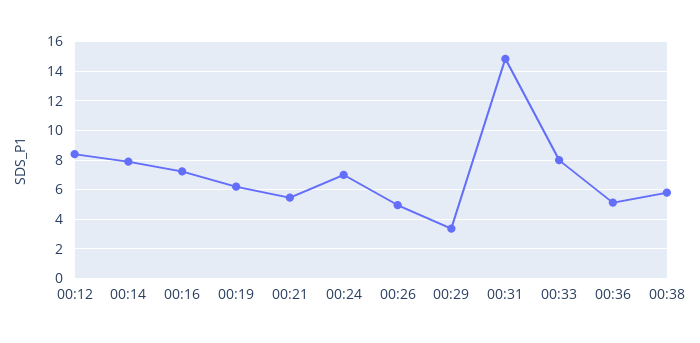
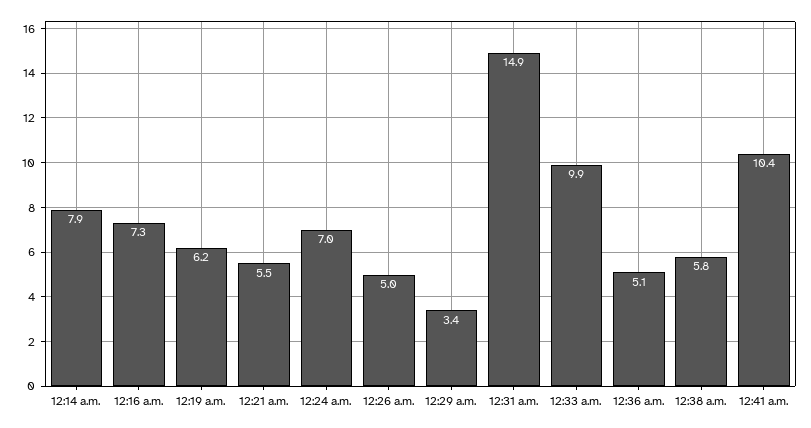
00:12: 8.5 -> none
00:33: 8 -> 9.9
12:41 a.m.: none -> 10.4

